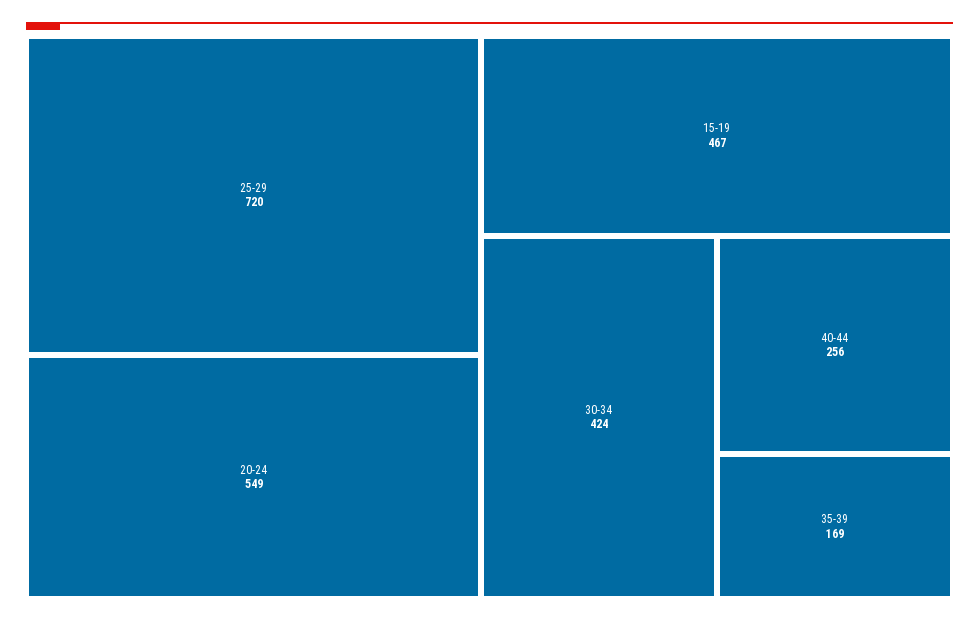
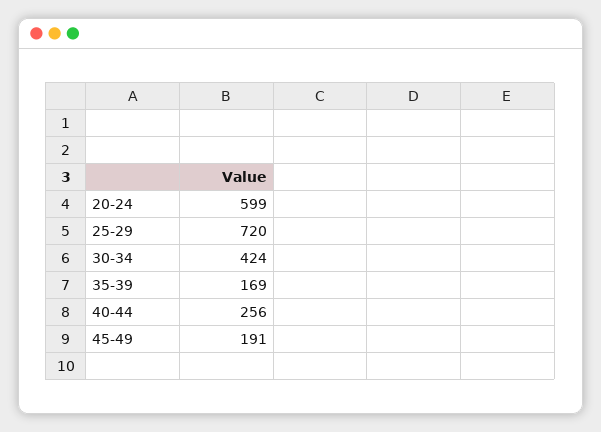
20-24: 549 -> 599
15-19: 467 -> none
45-49: none -> 191

